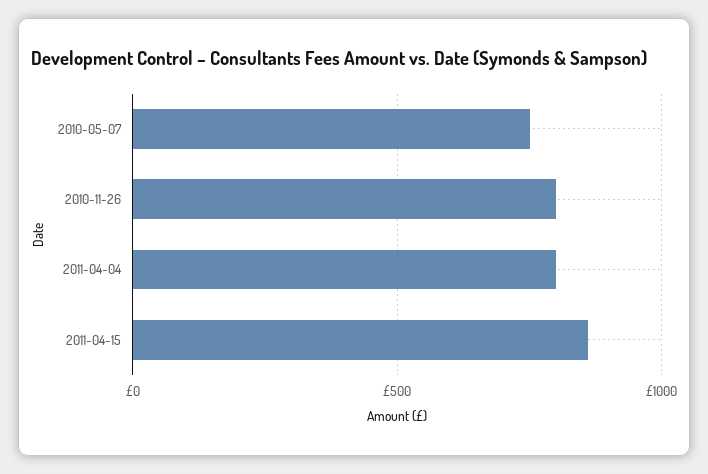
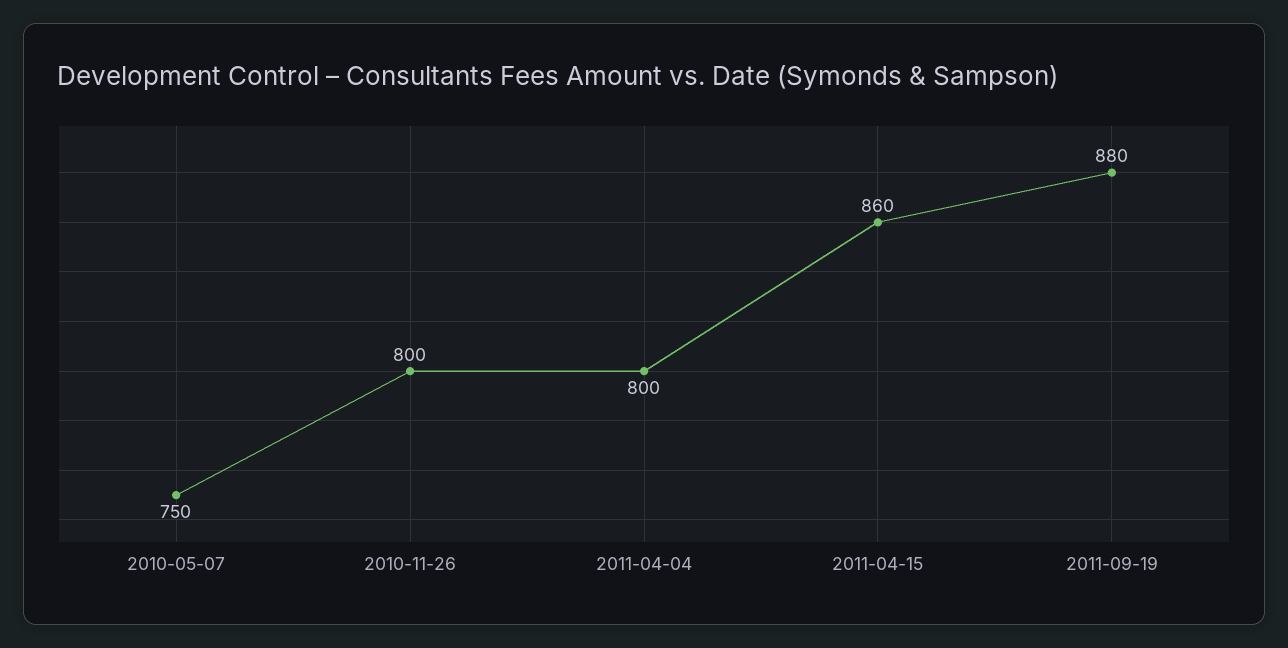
2011-09-19: none -> 880

